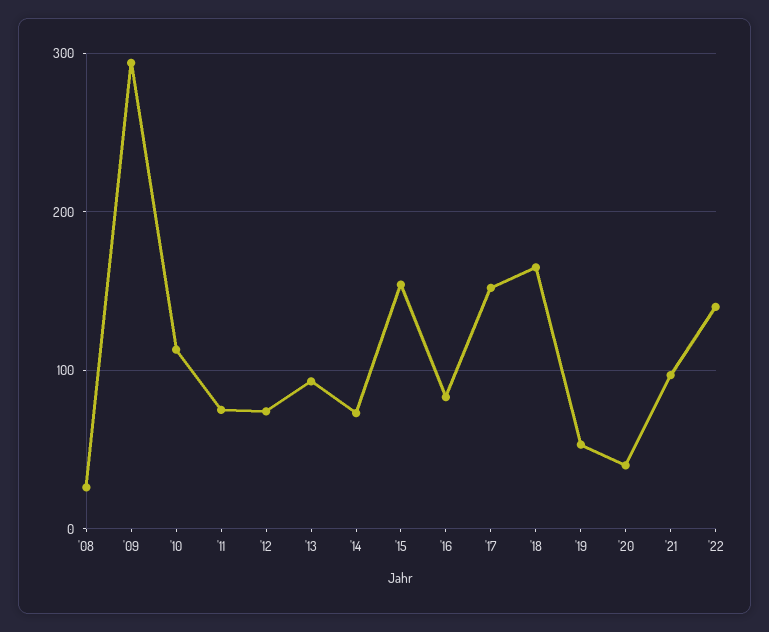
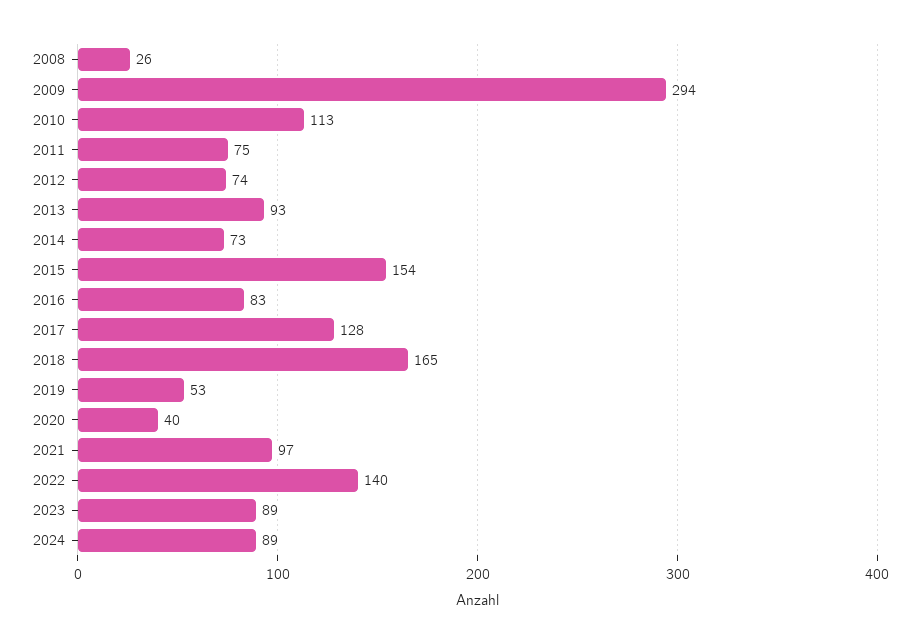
'17: 150 -> 128
2023: none -> 89
2024: none -> 89

